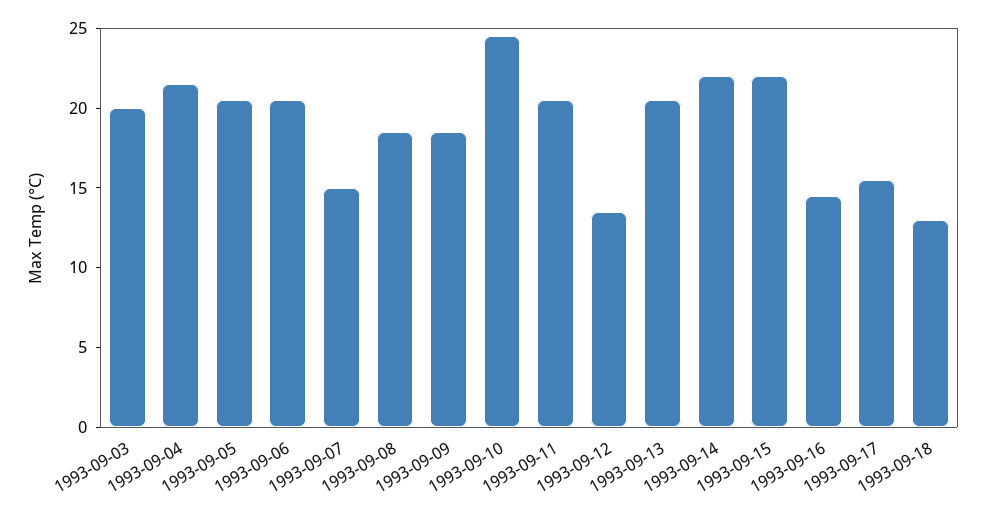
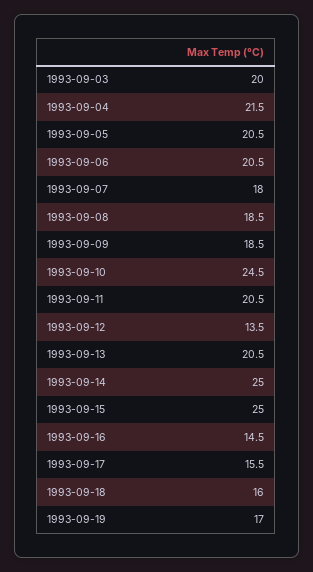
1993-09-07: 15 -> 18
1993-09-14: 22 -> 25
1993-09-15: 22 -> 25
1993-09-18: 13 -> 16
1993-09-19: none -> 17

